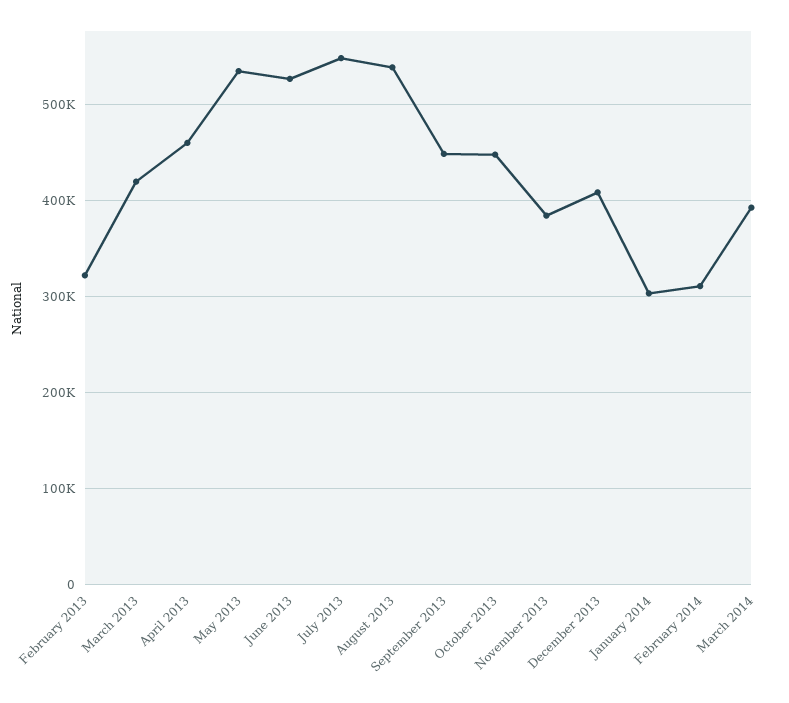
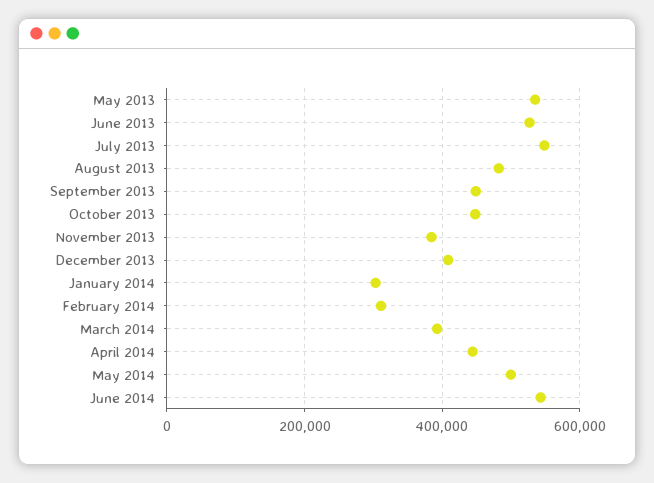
February 2013: 320000 -> none
March 2013: 420000 -> none
April 2013: 460000 -> none
August 2013: 540000 -> 480000
April 2014: none -> 440000
May 2014: none -> 500000
June 2014: none -> 540000

